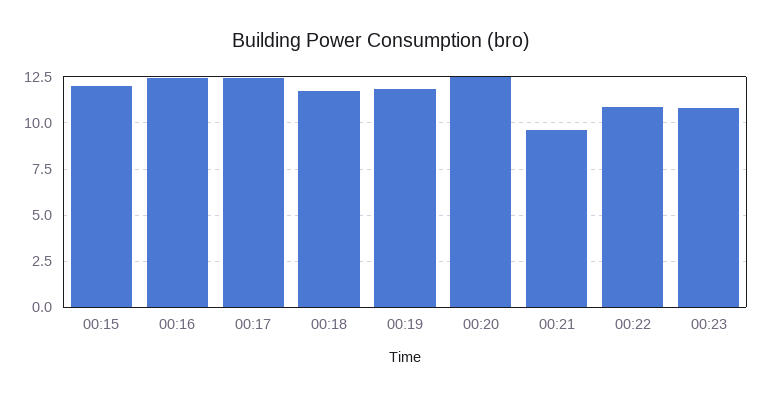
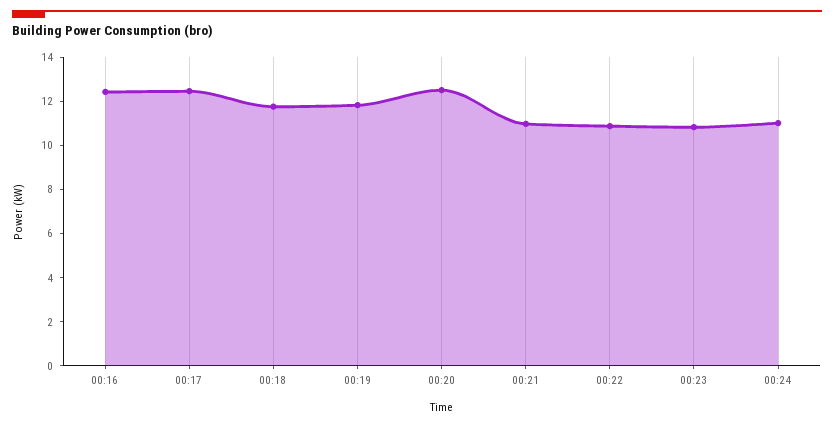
00:15: 12 -> none
00:21: 9.5 -> 11
00:24: none -> 11

